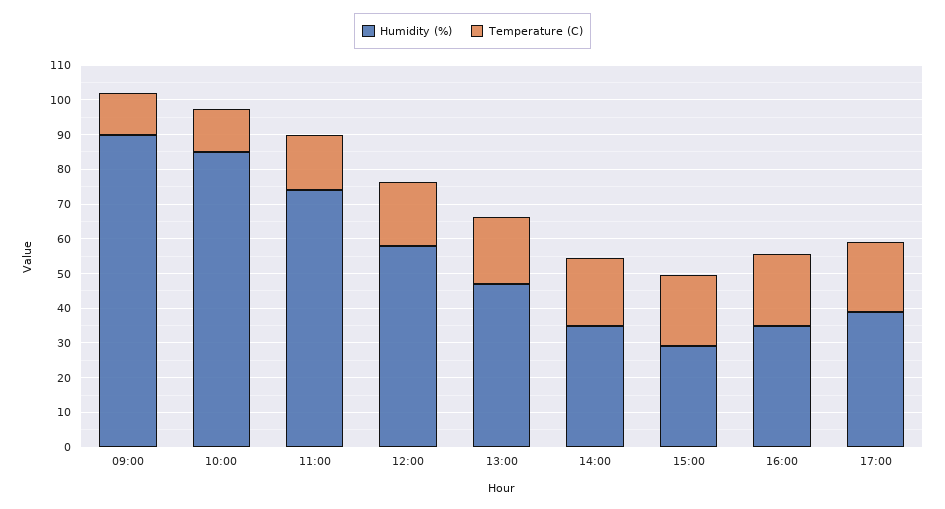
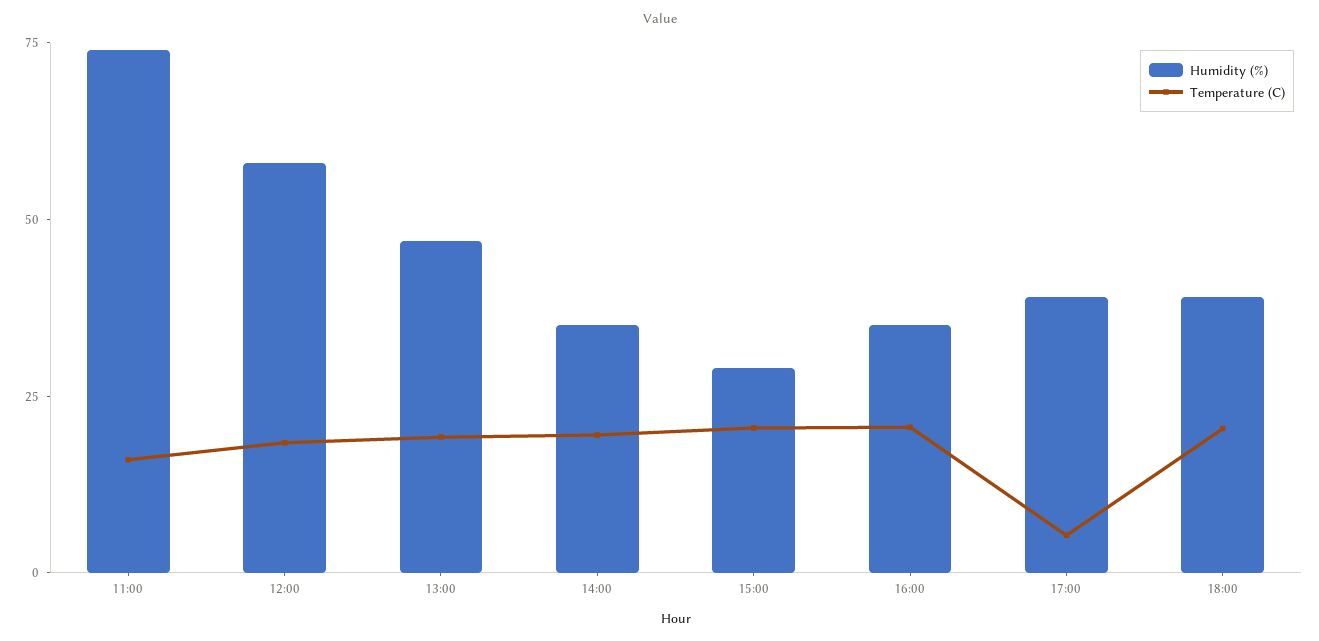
Humidity (%), 09:00: 90 -> none
Temperature (C), 09:00: 12.5 -> none
Humidity (%), 10:00: 85 -> none
Temperature (C), 10:00: 12.5 -> none
Temperature (C), 17:00: 20 -> 5
Humidity (%), 18:00: none -> 40
Temperature (C), 18:00: none -> 20

